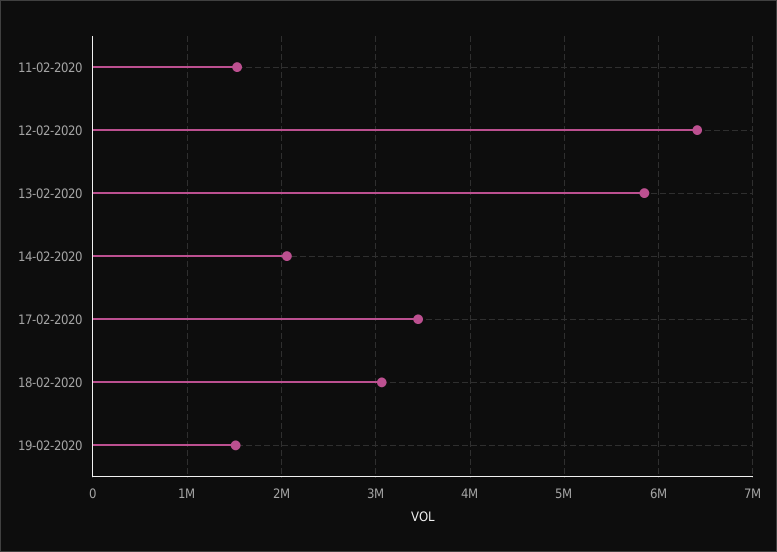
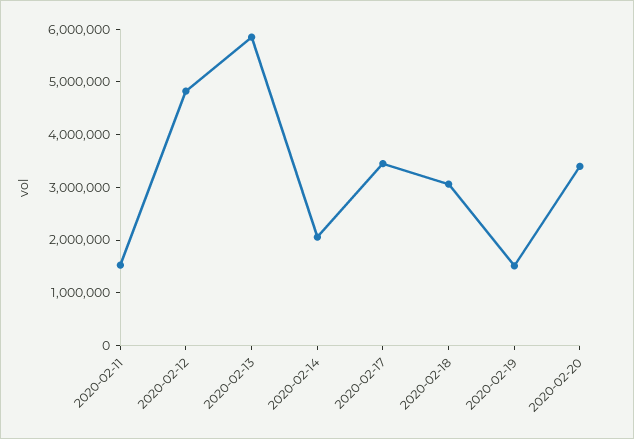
12-02-2020: 6400000 -> 4800000
2020-02-20: none -> 3400000

